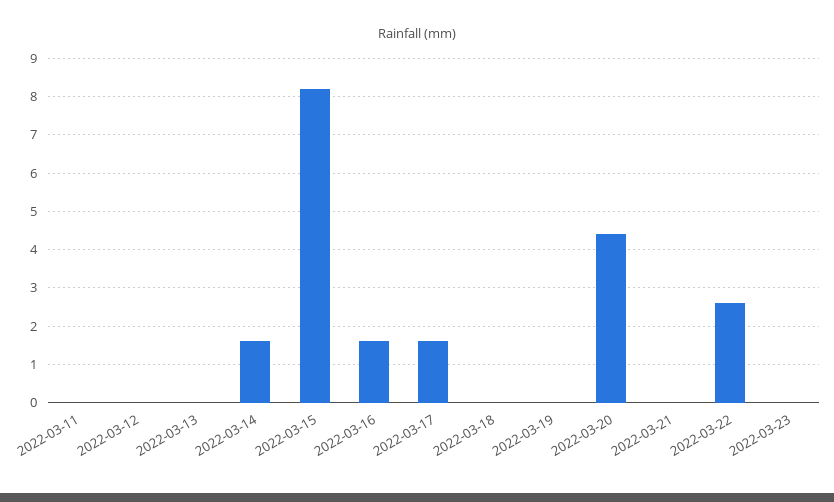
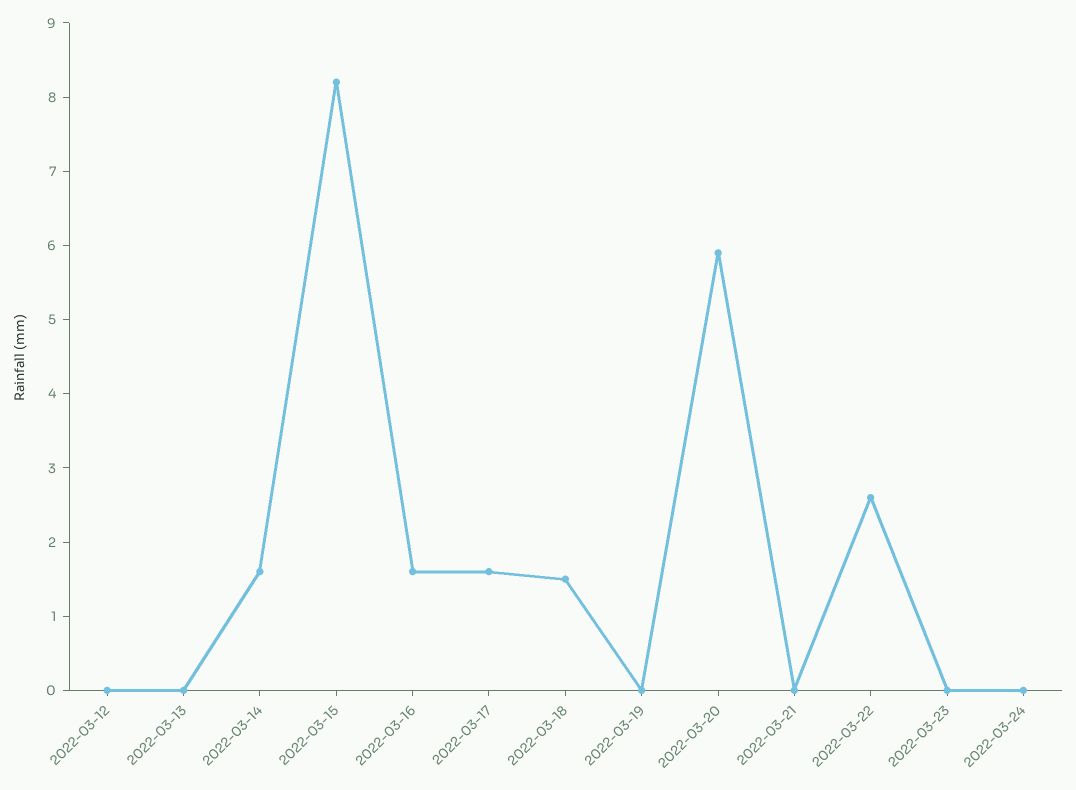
2022-03-11: 0 -> none
2022-03-18: 0 -> 1.5
2022-03-20: 4.5 -> 6
2022-03-24: none -> 0

